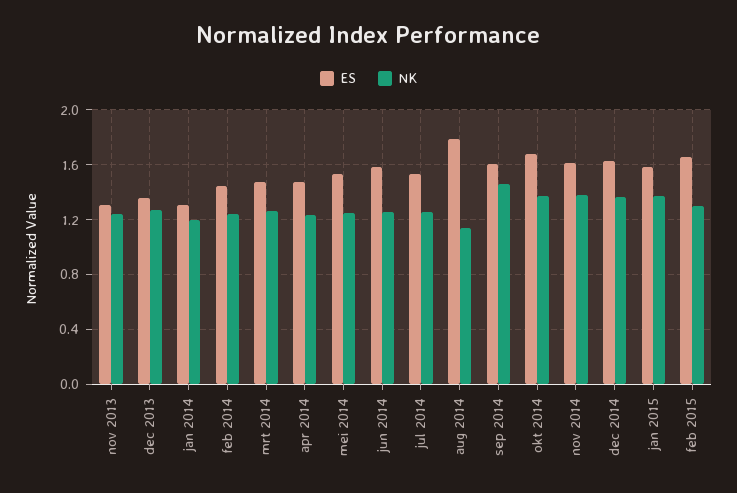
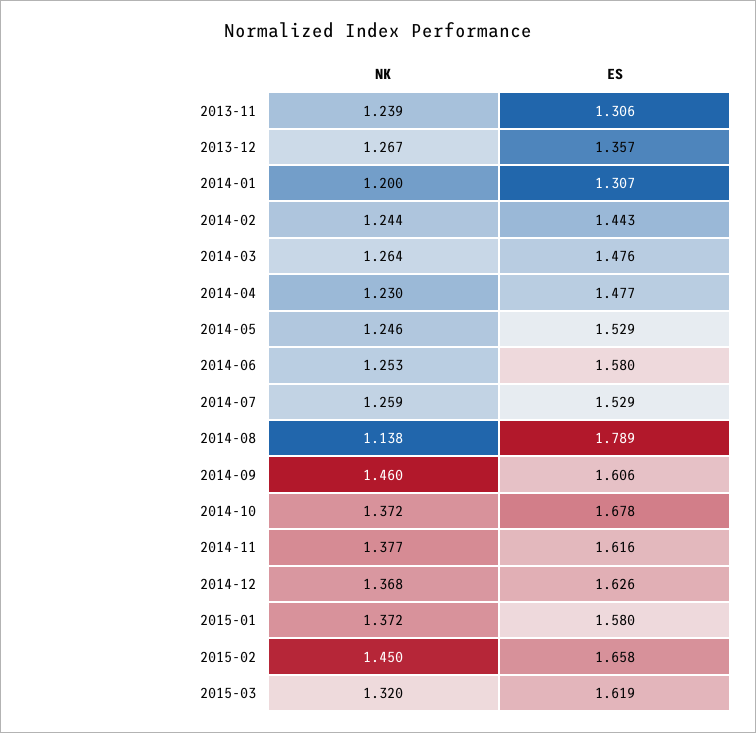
NK, feb 2015: 1.3 -> 1.45
NK, 2015-03: none -> 1.32
ES, 2015-03: none -> 1.619

